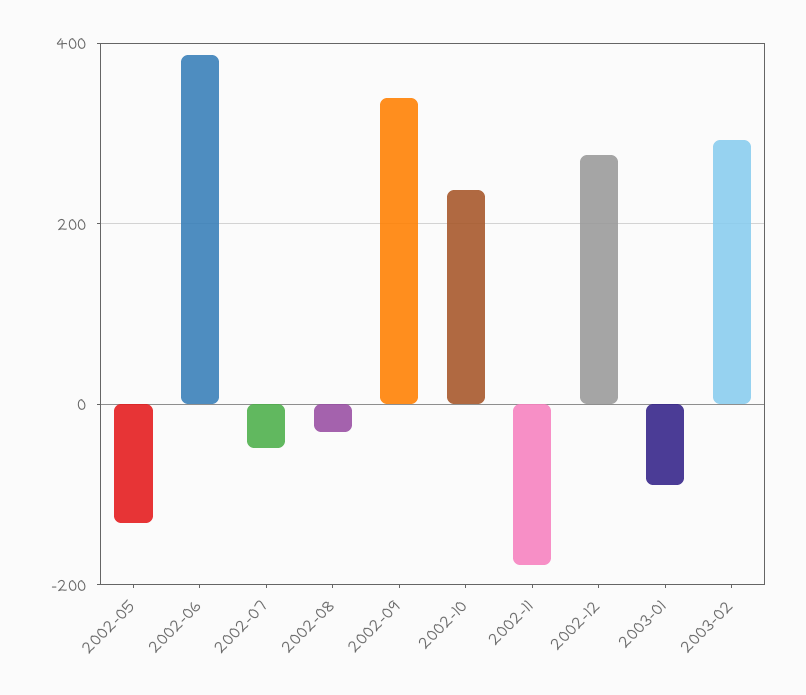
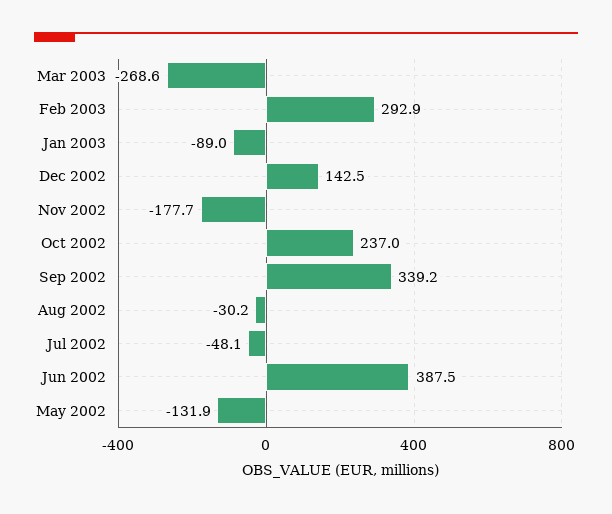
2002-12: 280 -> 142.5
Mar 2003: none -> -268.6

